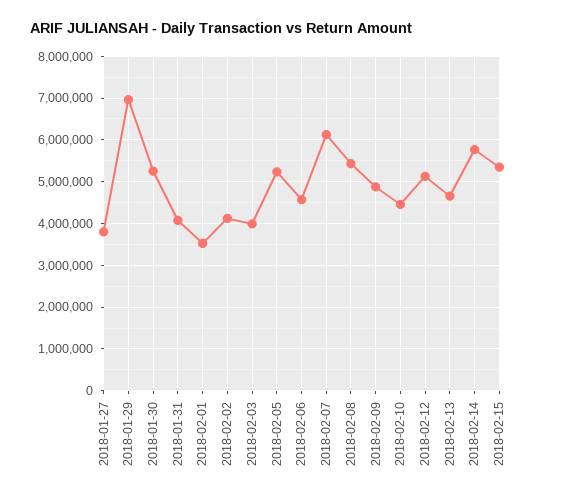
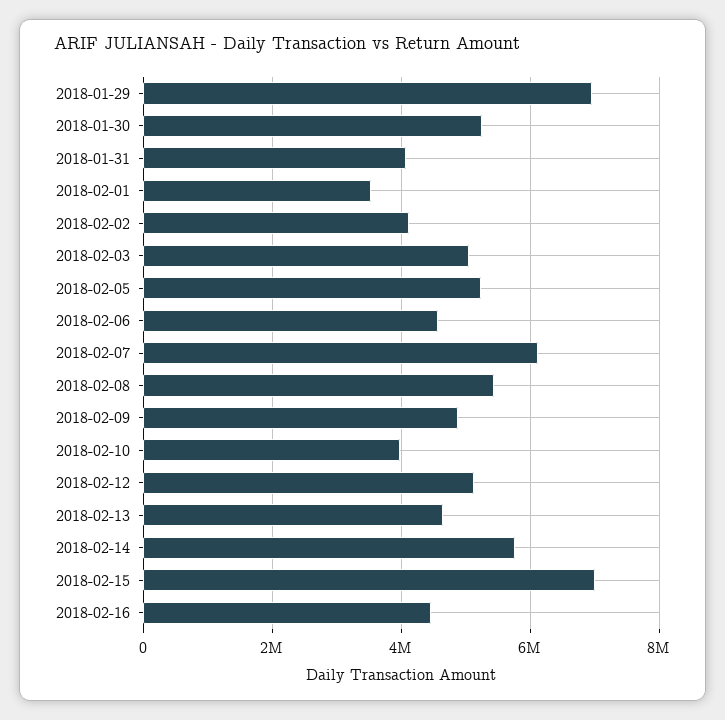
2018-01-27: 3800000 -> none
2018-02-03: 4000000 -> 5000000
2018-02-10: 4400000 -> 4000000
2018-02-15: 5400000 -> 7000000
2018-02-16: none -> 4400000

